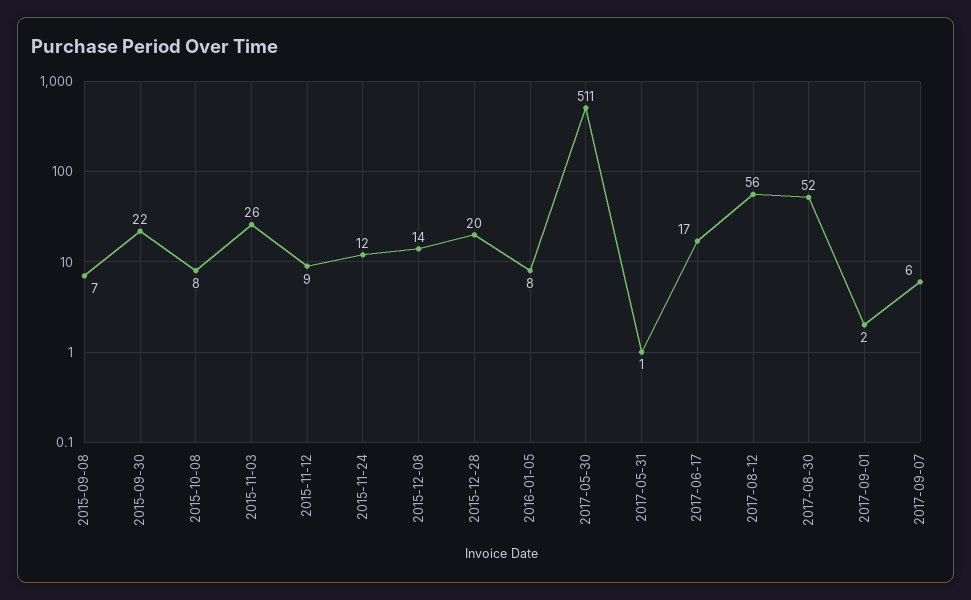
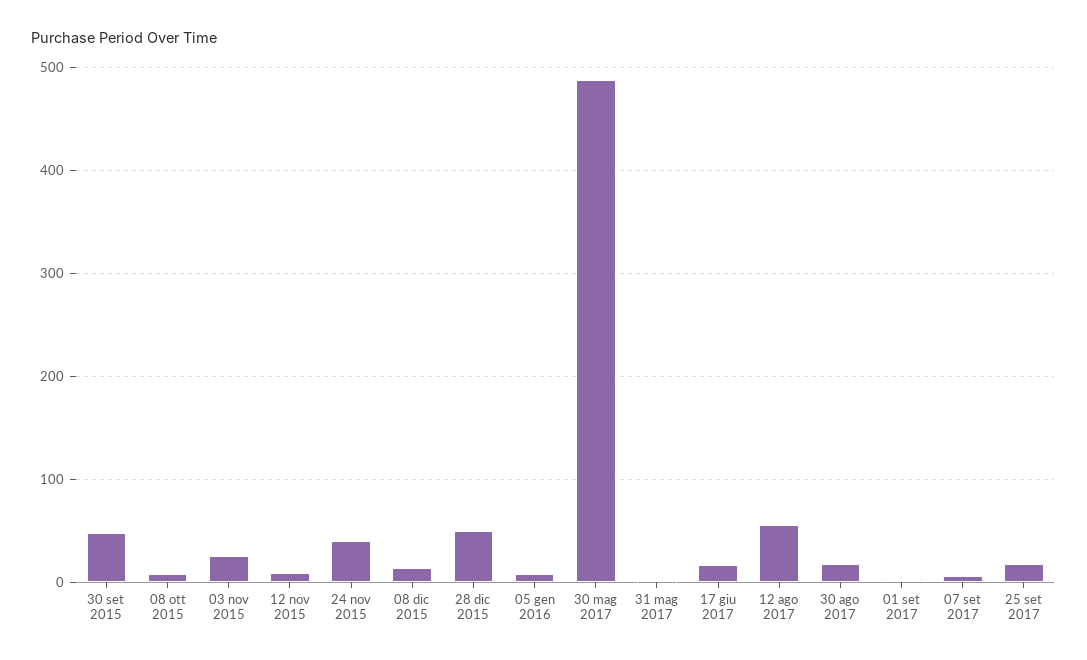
2015-09-08: 7 -> none
2015-09-30: 22 -> 50
2015-11-24: 12 -> 40
2015-12-28: 20 -> 50
2017-05-30: 511 -> 490
2017-08-30: 52 -> 20
25 set 2017: none -> 20

